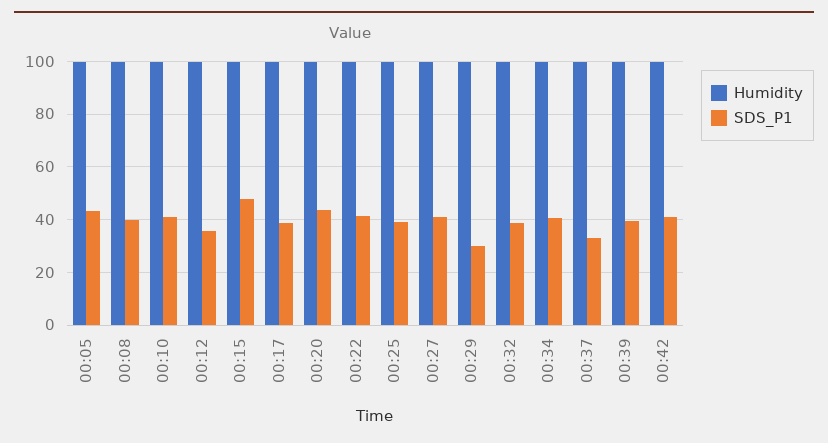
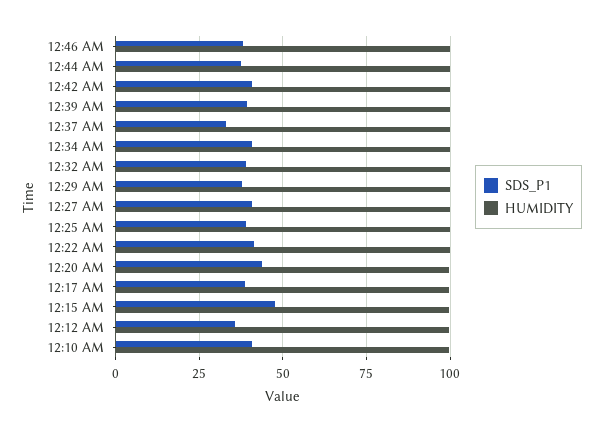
Humidity, 00:05: 100 -> none
SDS_P1, 00:05: 42.5 -> none
Humidity, 00:08: 100 -> none
SDS_P1, 00:08: 40 -> none
SDS_P1, 00:29: 30 -> 37.5
SDS_P1, 12:46 AM: none -> 37.5
Humidity, 12:46 AM: none -> 100
SDS_P1, 12:44 AM: none -> 37.5
Humidity, 12:44 AM: none -> 100

